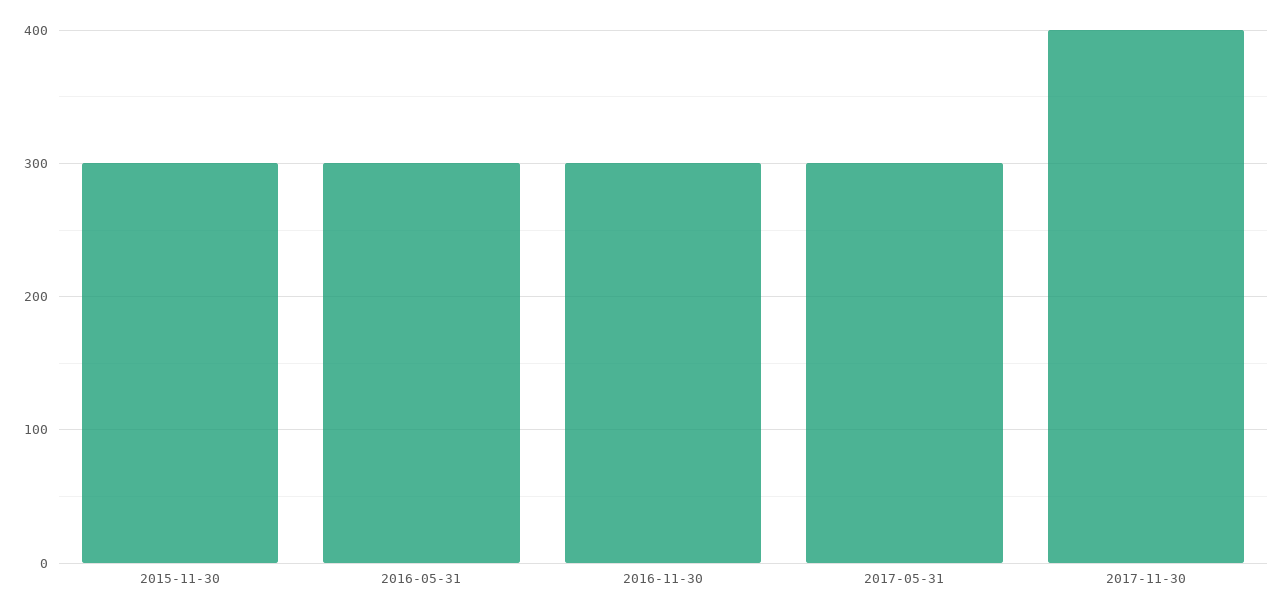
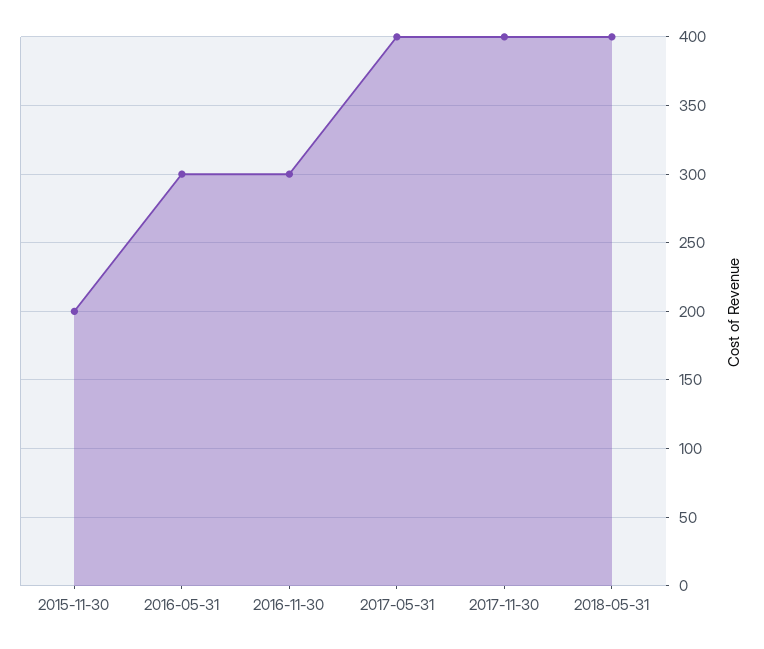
2015-11-30: 300 -> 200
2017-05-31: 300 -> 400
2018-05-31: none -> 400

